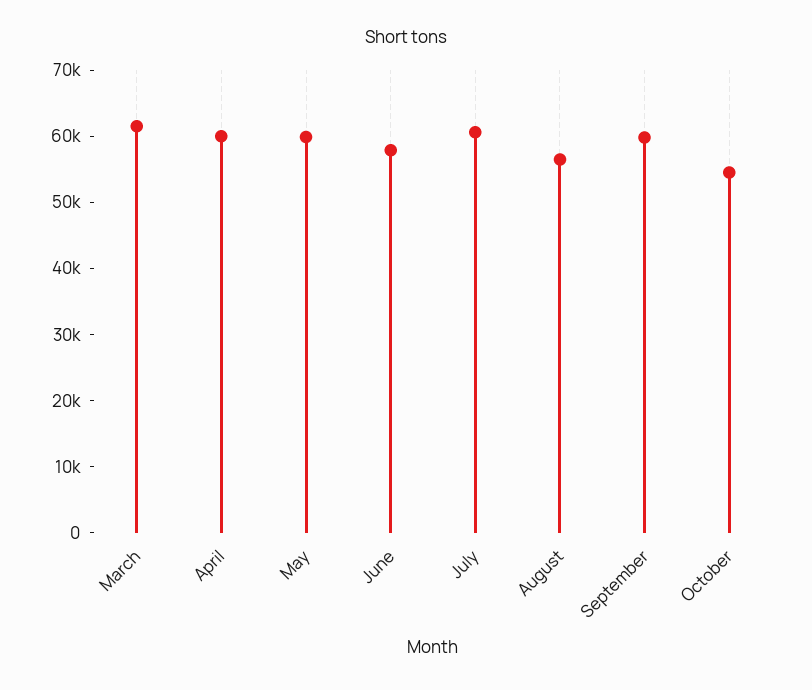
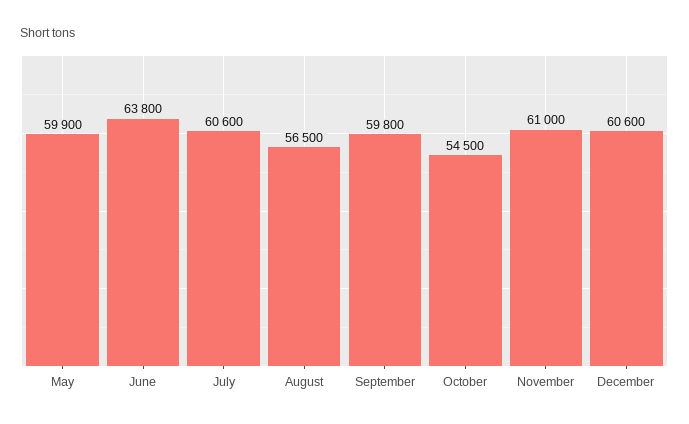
March: 62000 -> none
April: 60000 -> none
June: 58000 -> 63800
November: none -> 61000
December: none -> 60600

